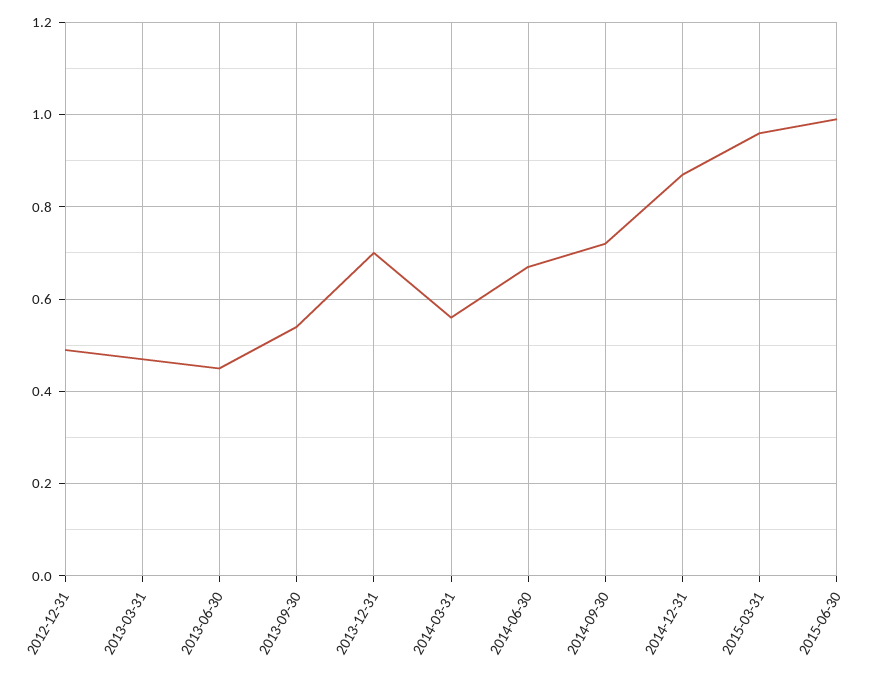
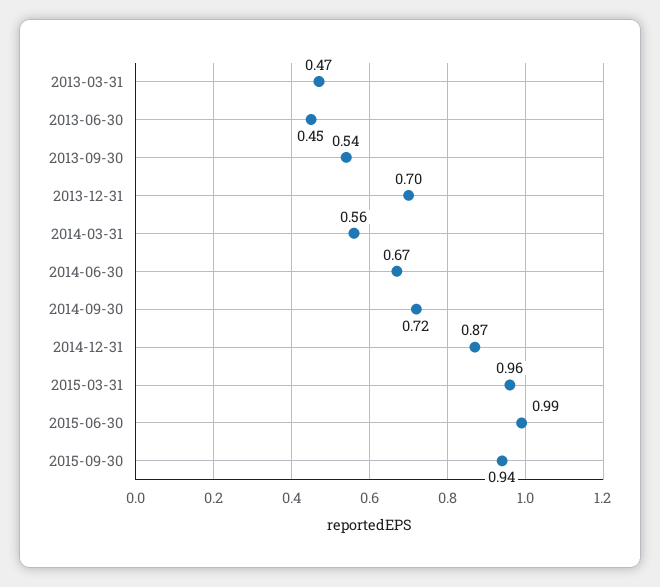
2012-12-31: 0.5 -> none
2015-09-30: none -> 0.94

